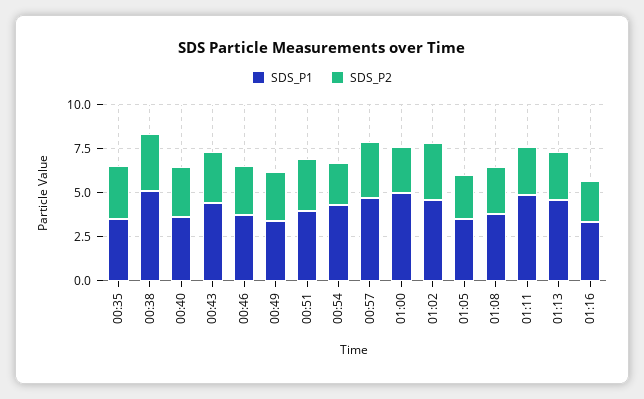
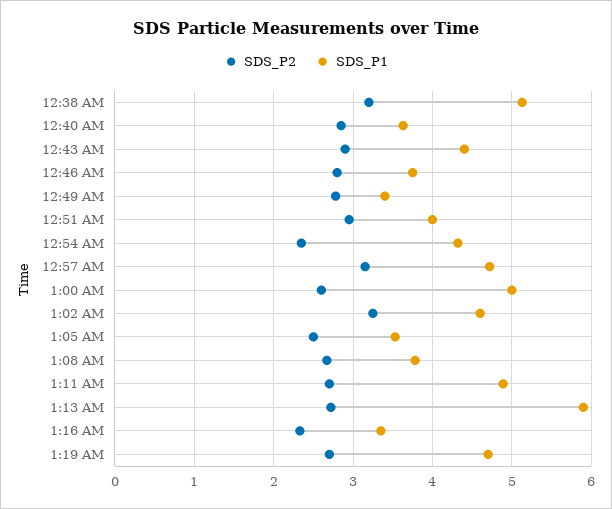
SDS_P1, 00:35: 3.5 -> none
SDS_P2, 00:35: 3 -> none
SDS_P1, 01:13: 4.5 -> 5.9
SDS_P2, 1:19 AM: none -> 2.7
SDS_P1, 1:19 AM: none -> 4.7

